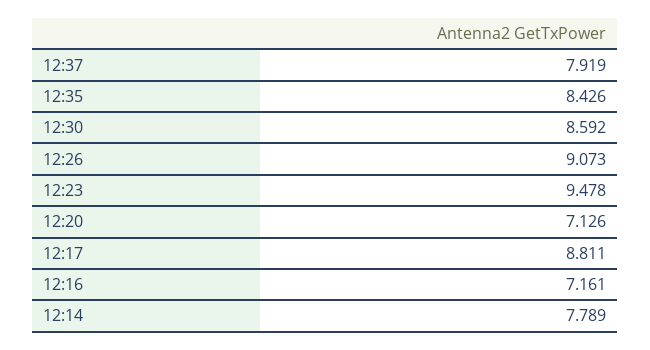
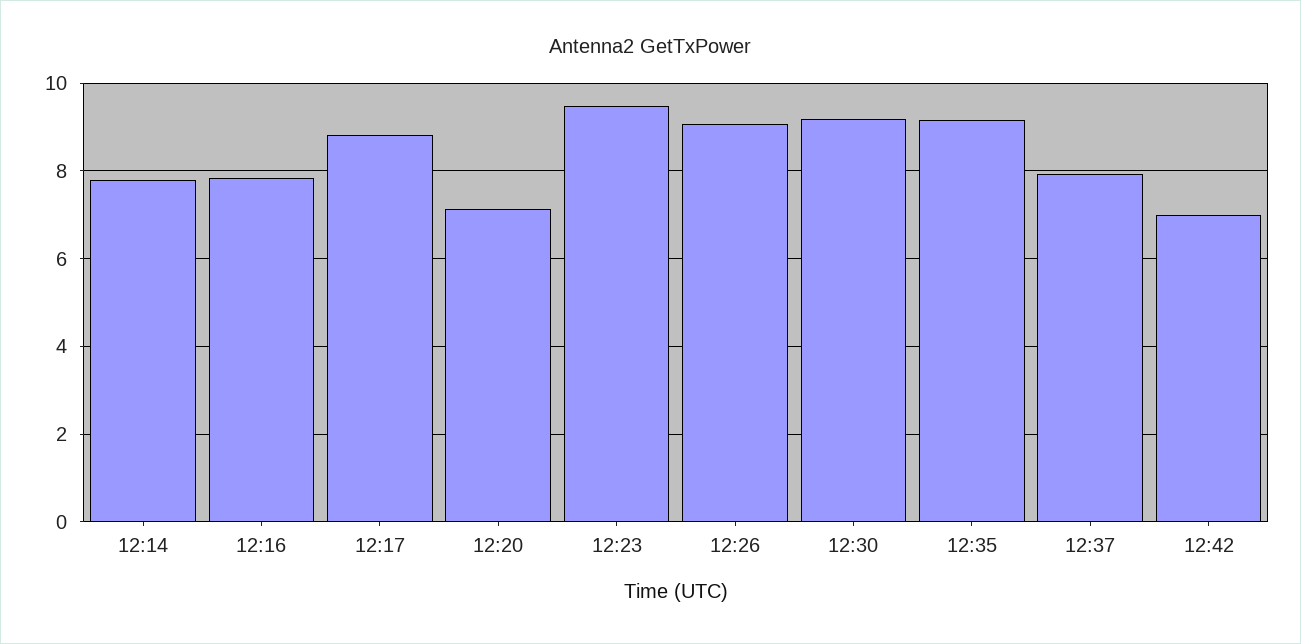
12:35: 8.426 -> 9.2
12:30: 8.592 -> 9.2
12:16: 7.161 -> 7.8
12:42: none -> 7

